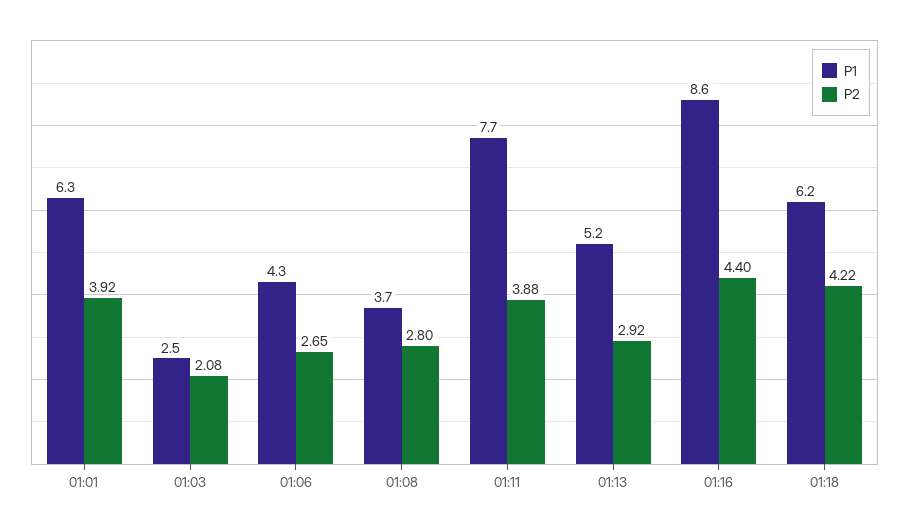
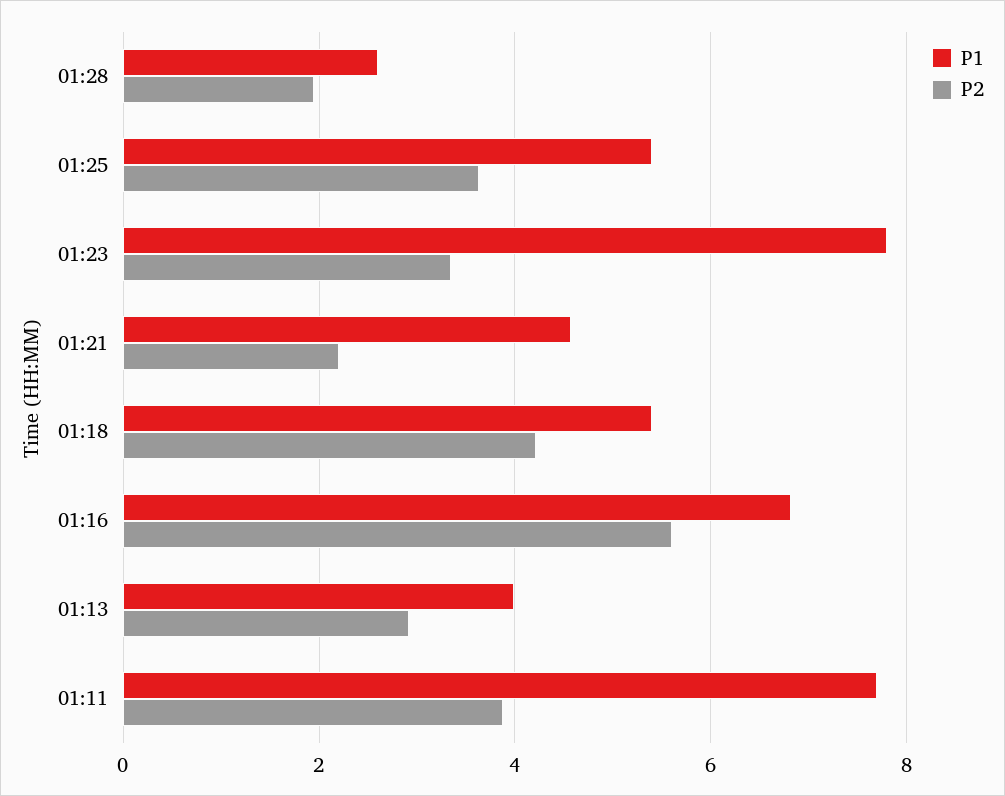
P1, 01:01: 6.3 -> none
P2, 01:01: 3.92 -> none
P1, 01:03: 2.5 -> none
P2, 01:03: 2.08 -> none
P1, 01:06: 4.3 -> none
P2, 01:06: 2.65 -> none
P1, 01:08: 3.7 -> none
P2, 01:08: 2.8 -> none
P1, 01:13: 5.2 -> 4
P1, 01:16: 8.6 -> 6.8
P2, 01:16: 4.4 -> 5.6
P1, 01:18: 6.2 -> 5.4
P1, 01:28: none -> 2.6
P2, 01:28: none -> 2
P1, 01:25: none -> 5.4
P2, 01:25: none -> 3.6
P1, 01:23: none -> 7.8
P2, 01:23: none -> 3.4
P1, 01:21: none -> 4.6
P2, 01:21: none -> 2.2

